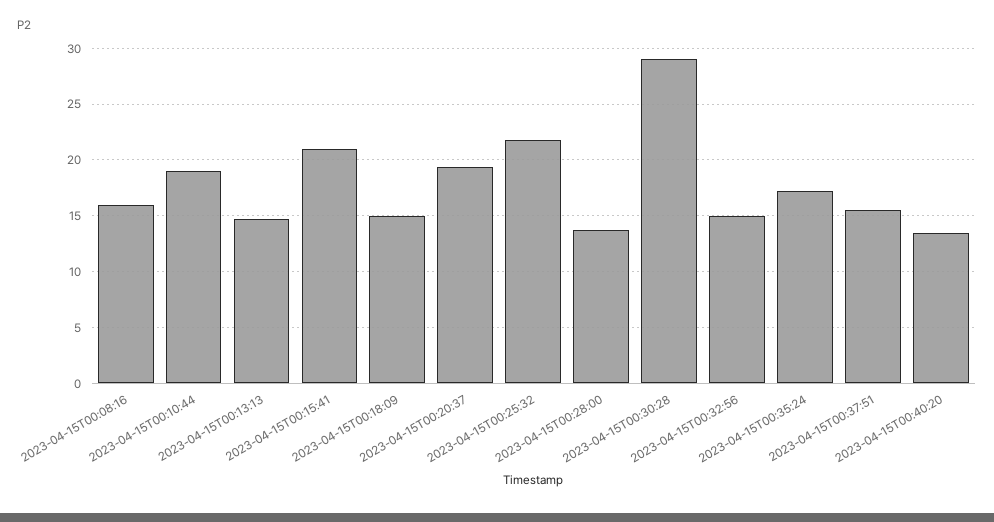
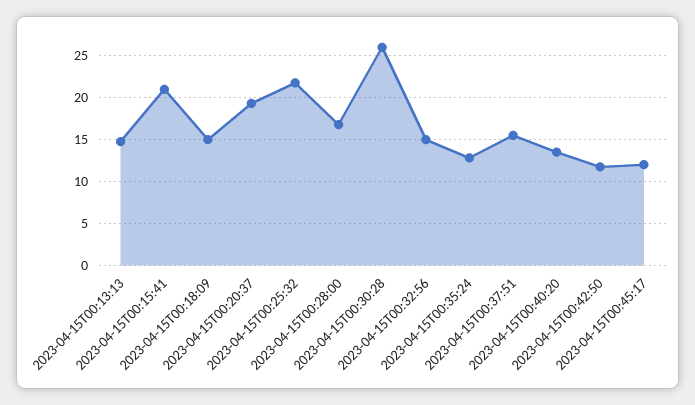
2023-04-15T00:08:16: 16 -> none
2023-04-15T00:10:44: 19 -> none
2023-04-15T00:28:00: 14 -> 17
2023-04-15T00:30:28: 29 -> 26
2023-04-15T00:35:24: 17 -> 13
2023-04-15T00:42:50: none -> 12
2023-04-15T00:45:17: none -> 12

